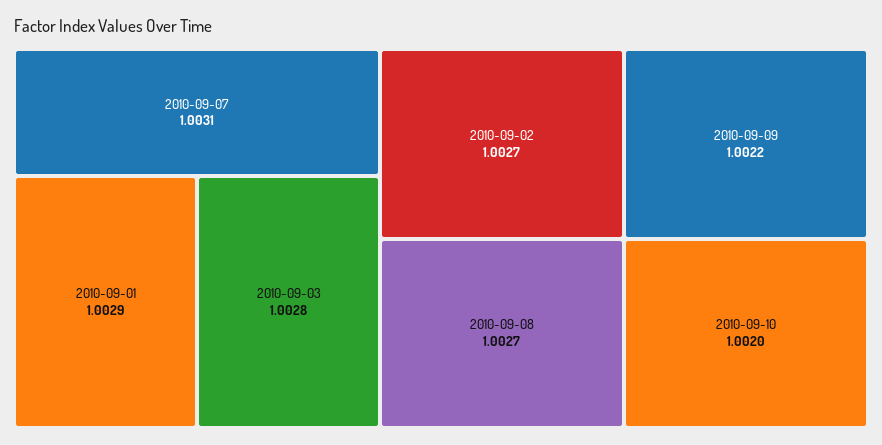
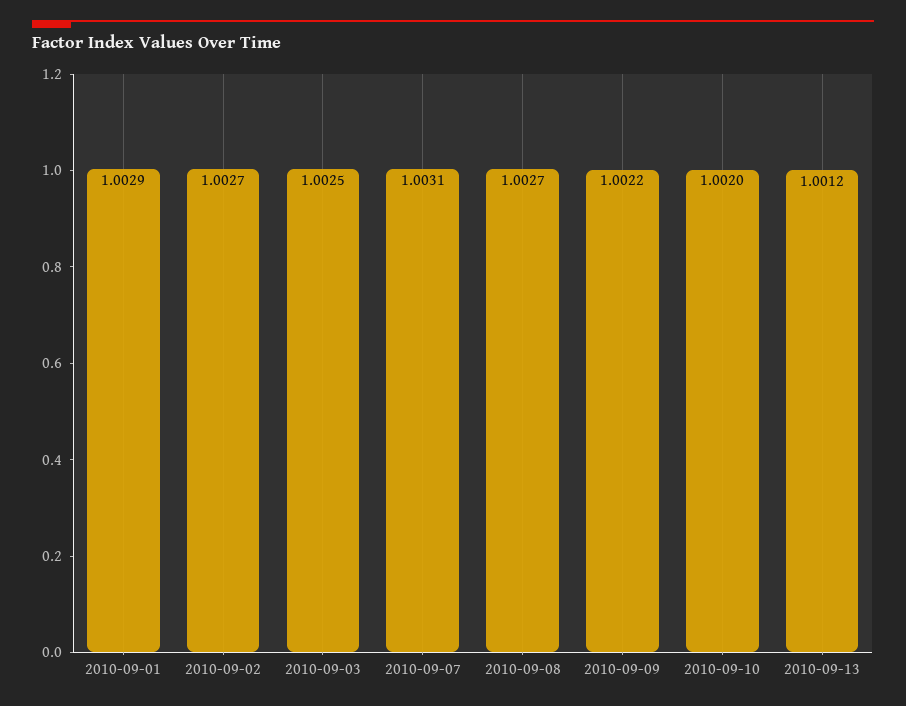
2010-09-03: 1.0028 -> 1.0025
2010-09-13: none -> 1.0012

